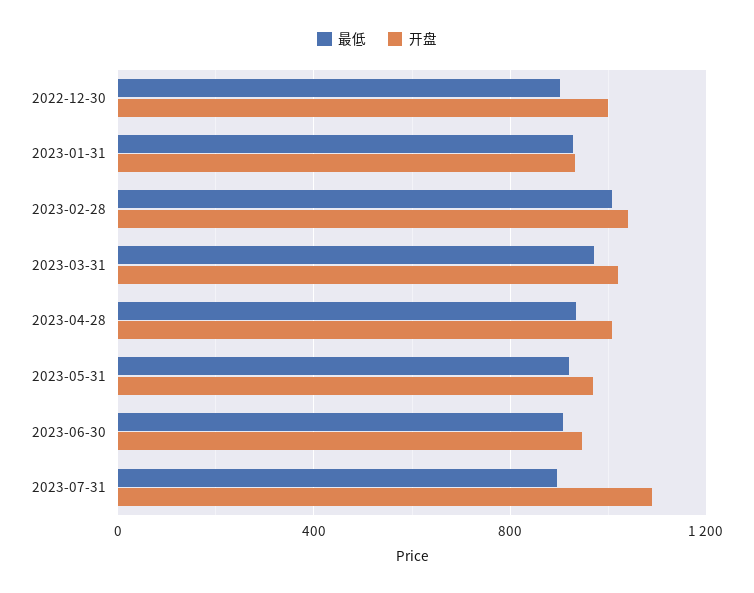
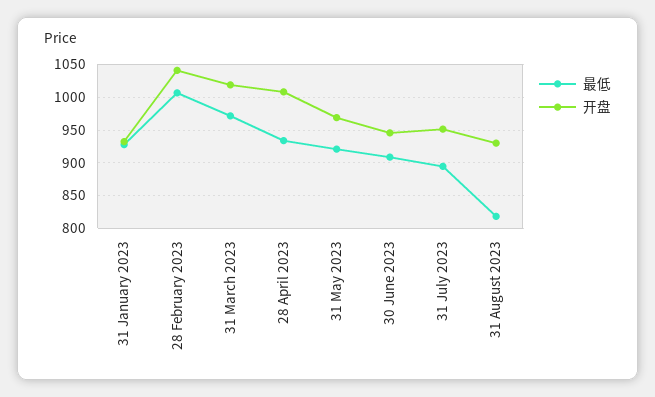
最低, 2022-12-30: 900 -> none
开盘, 2022-12-30: 1000 -> none
开盘, 2023-07-31: 1100 -> 950
最低, 31 August 2023: none -> 820
开盘, 31 August 2023: none -> 930

